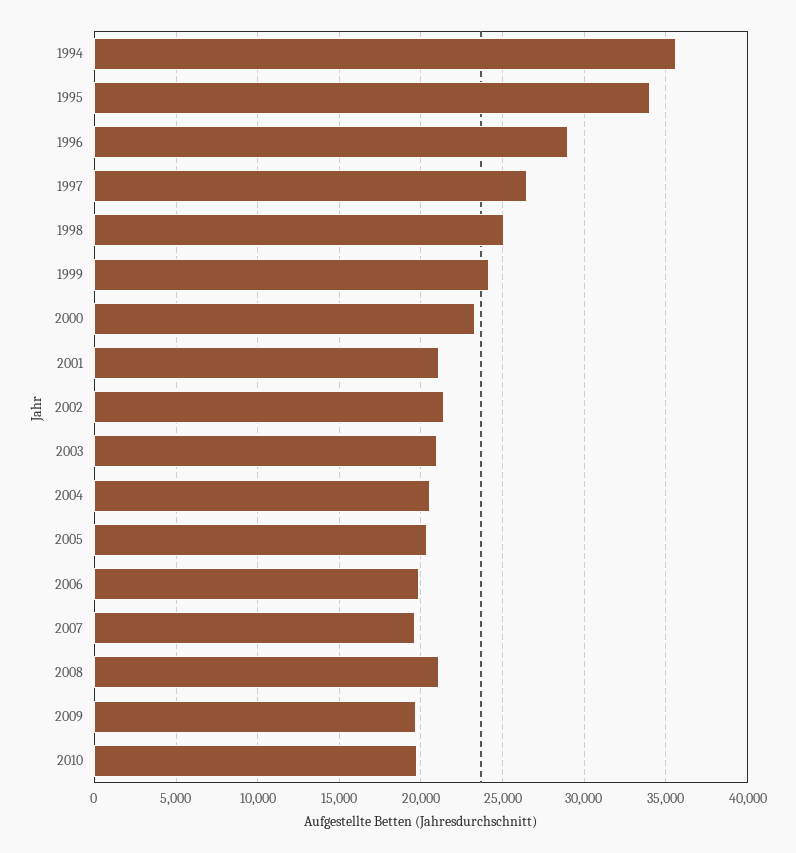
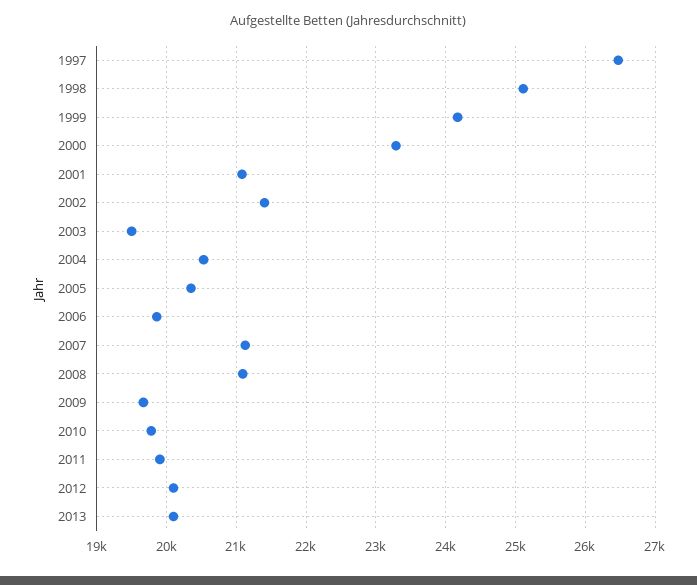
1994: 35500 -> none
1995: 34000 -> none
1996: 29000 -> none
2003: 21000 -> 19500
2007: 19500 -> 21100
2011: none -> 19900
2012: none -> 20100
2013: none -> 20100

